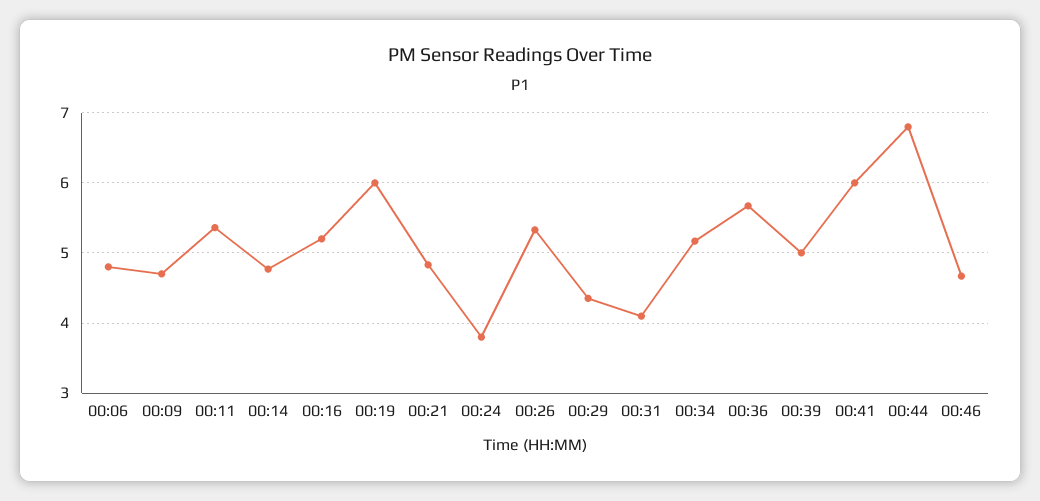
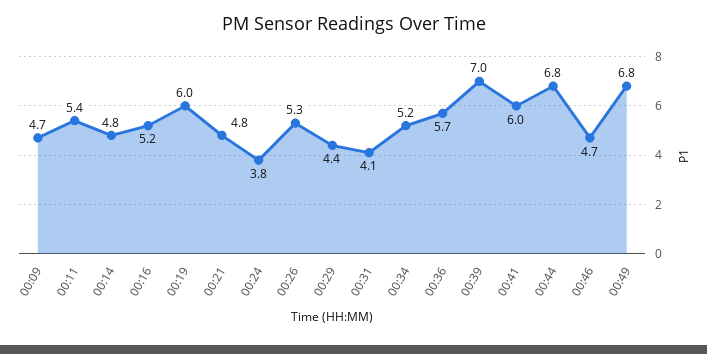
00:06: 4.8 -> none
00:39: 5 -> 7
00:49: none -> 6.8

